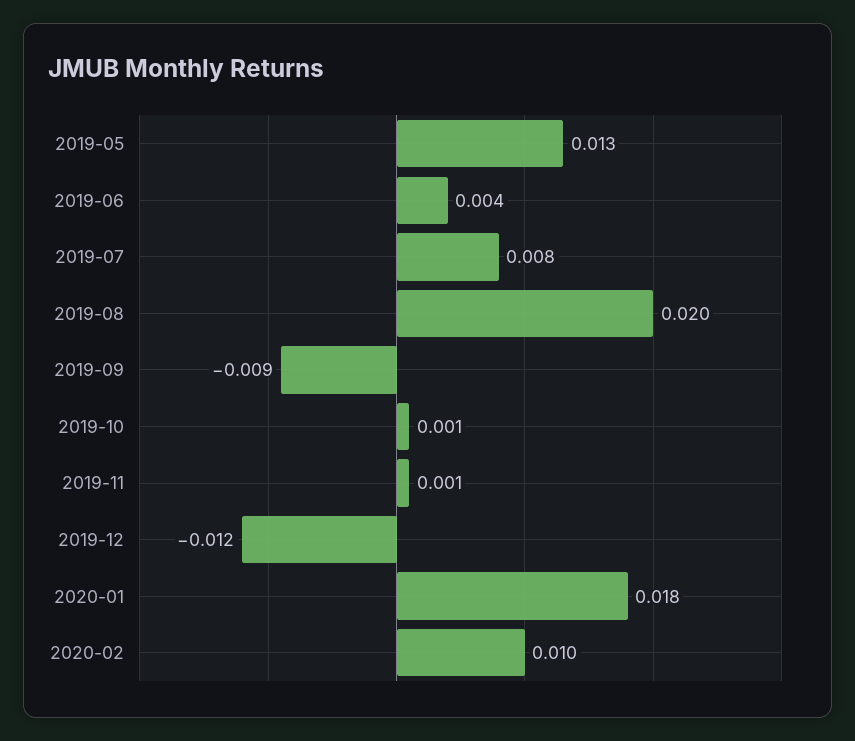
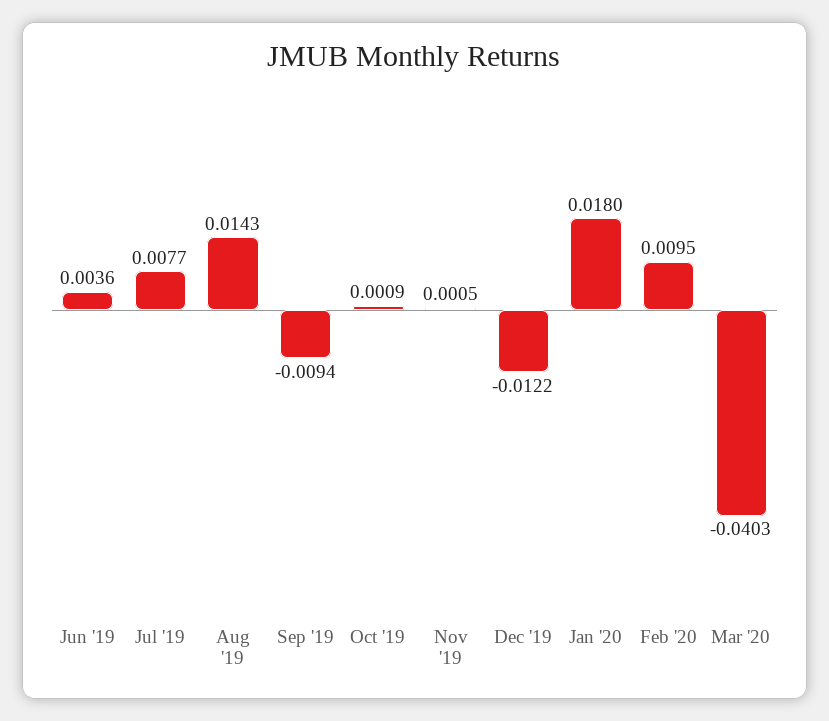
2019-05: 0.013 -> none
2019-08: 0.02 -> 0.0143
Mar '20: none -> -0.0403

